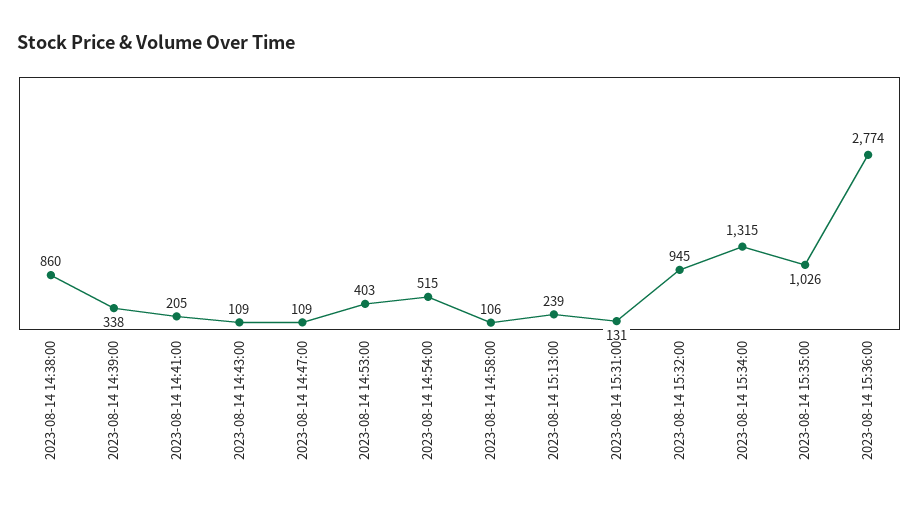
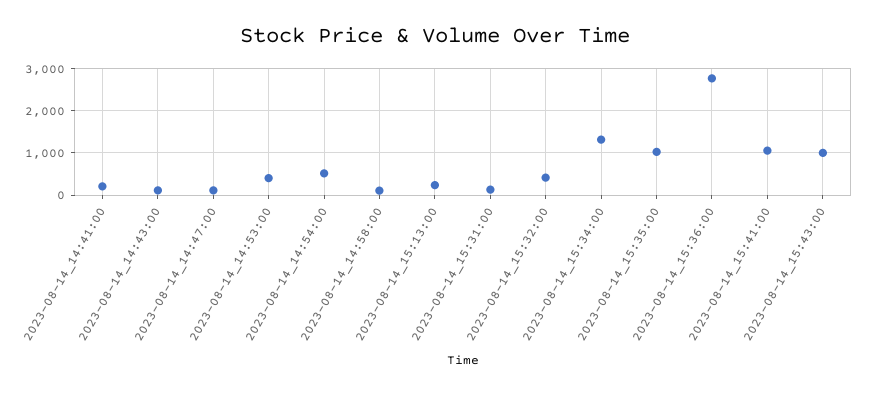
2023-08-14 14:38:00: 860 -> none
2023-08-14 14:39:00: 338 -> none
2023-08-14 15:32:00: 945 -> 400
2023-08-14_15:41:00: none -> 1000
2023-08-14_15:43:00: none -> 1000

